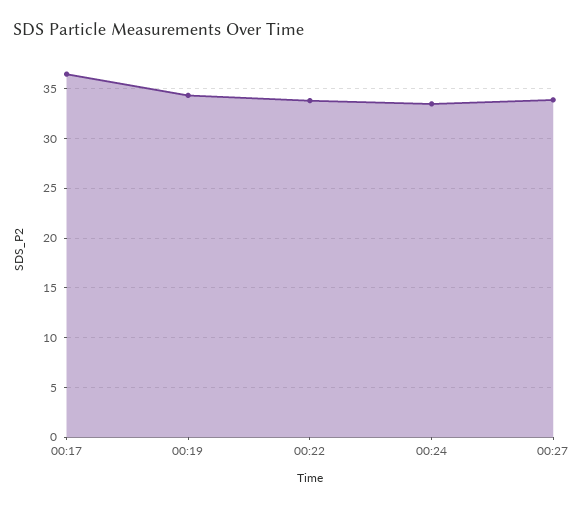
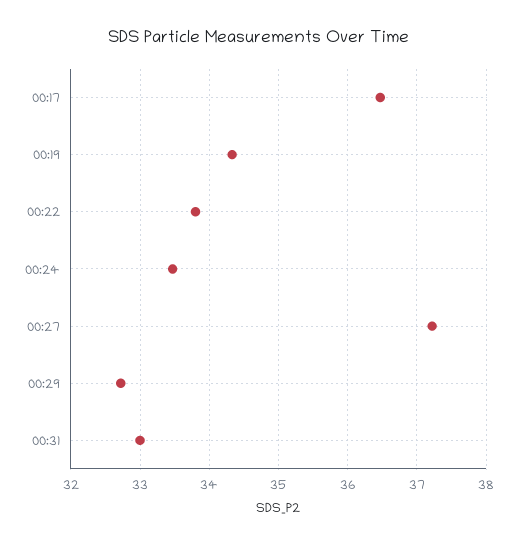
00:27: 34 -> 37.2
00:29: none -> 32.7
00:31: none -> 33

